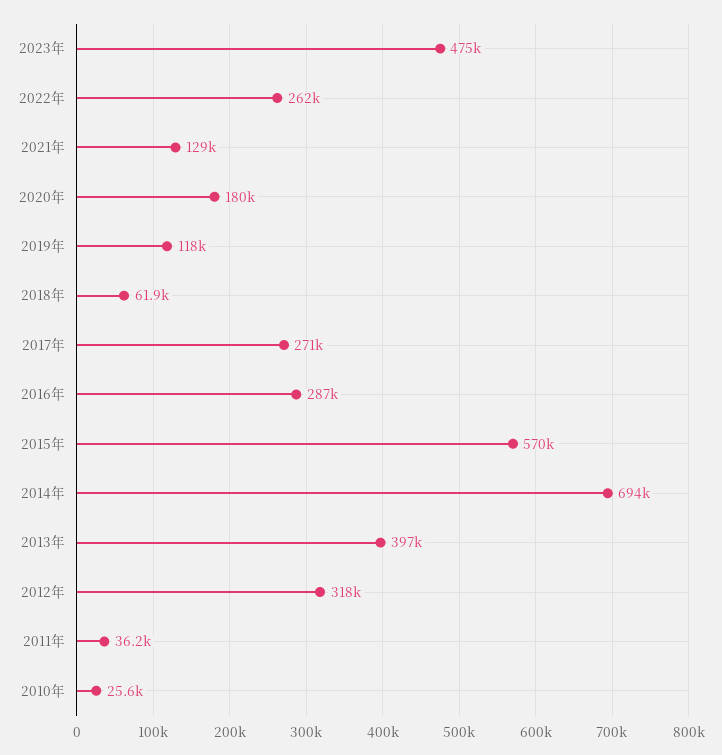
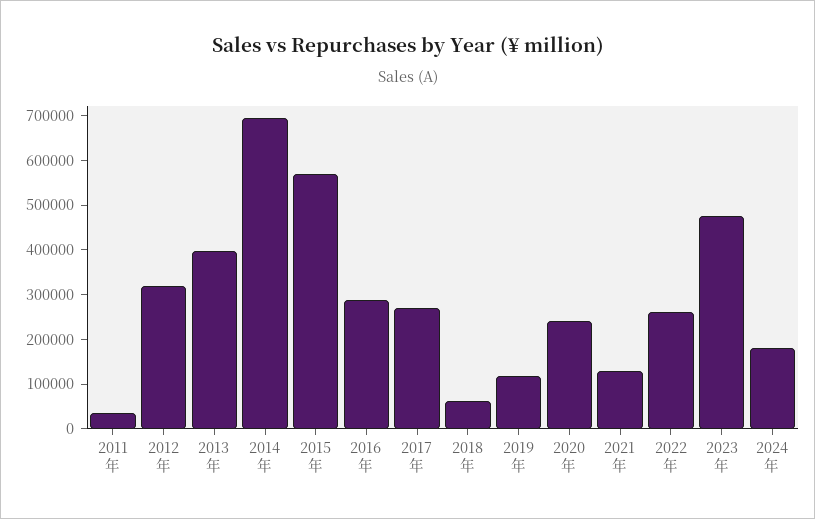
2020年: 180000 -> 240000
2010年: 25600 -> none
2024年: none -> 180000

